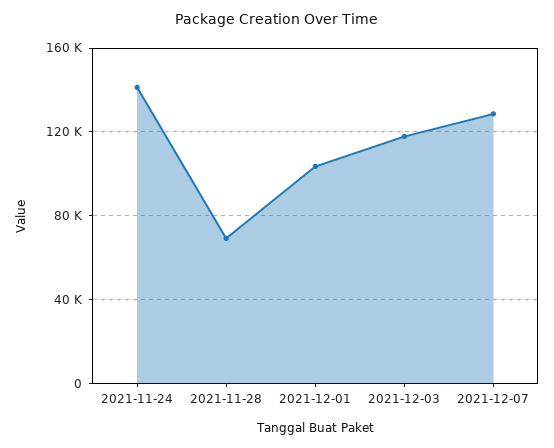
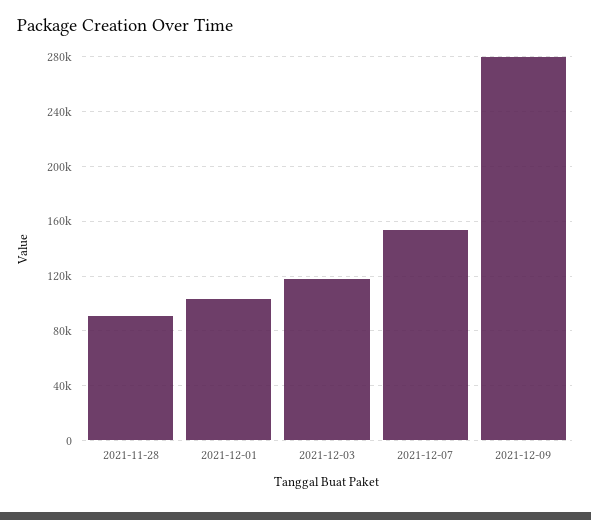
2021-11-24: 140000 -> none
2021-11-28: 70000 -> 90000
2021-12-07: 130000 -> 155000
2021-12-09: none -> 280000

